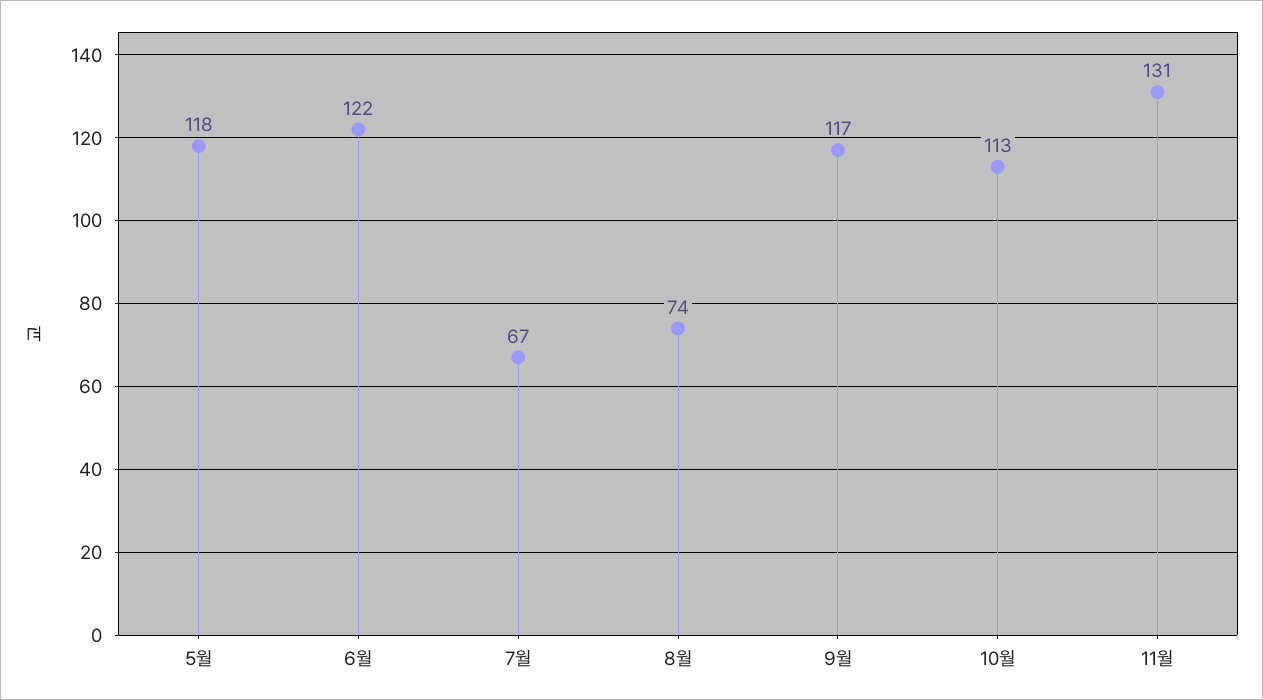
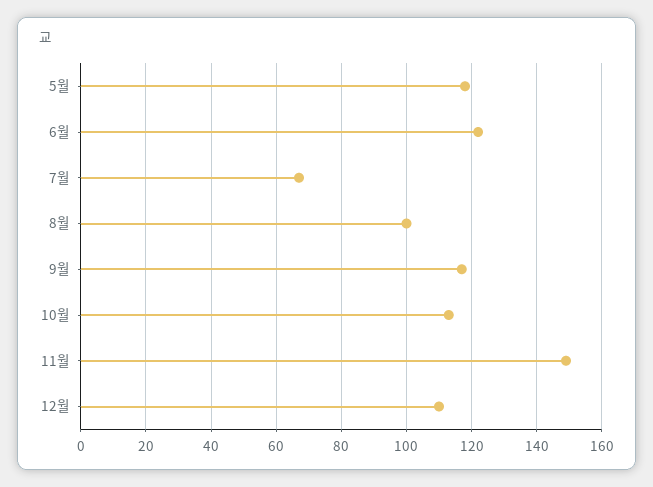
8월: 74 -> 100
11월: 131 -> 150
12월: none -> 110

